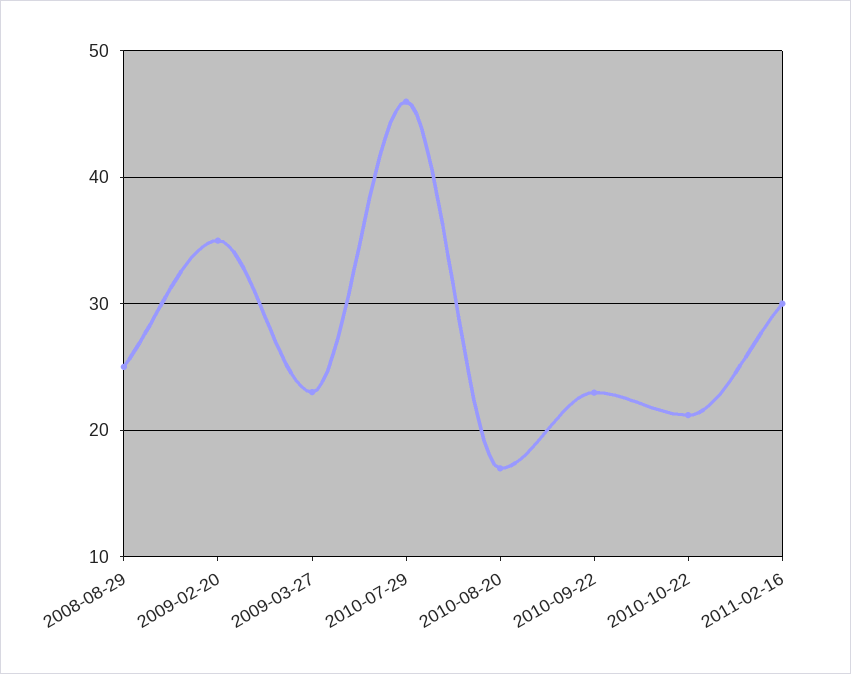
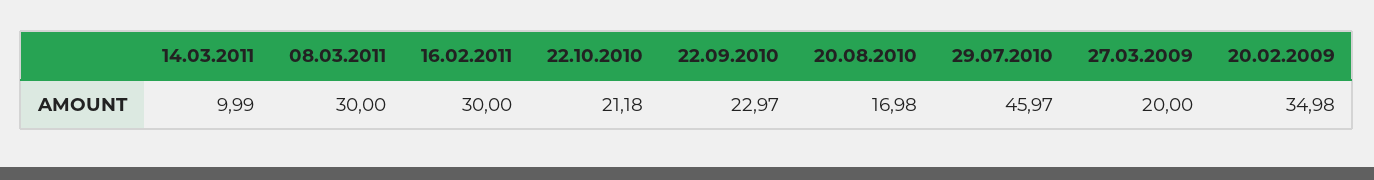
2008-08-29: 25 -> none
2009-03-27: 23 -> 20
14.03.2011: none -> 9.99
08.03.2011: none -> 30

